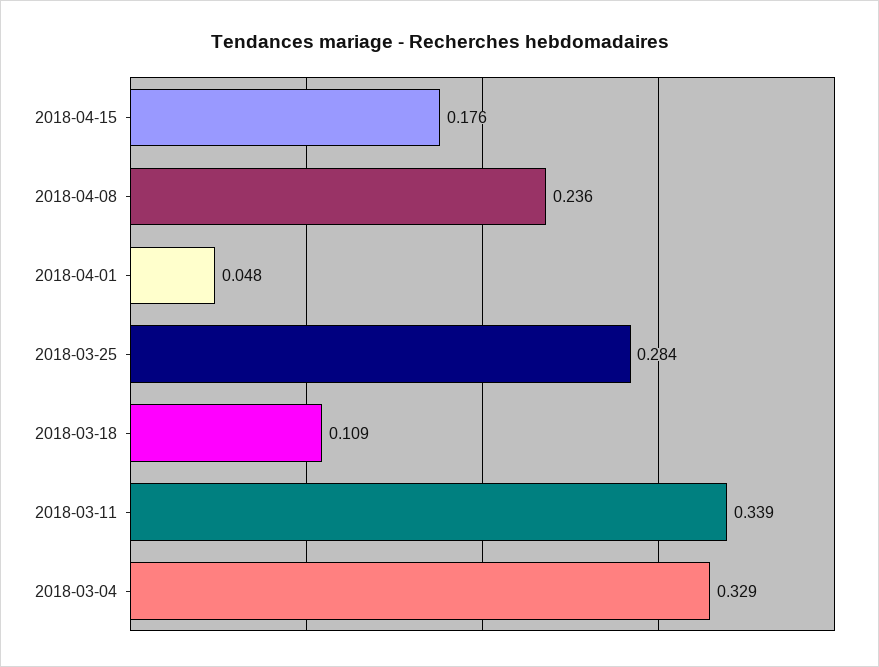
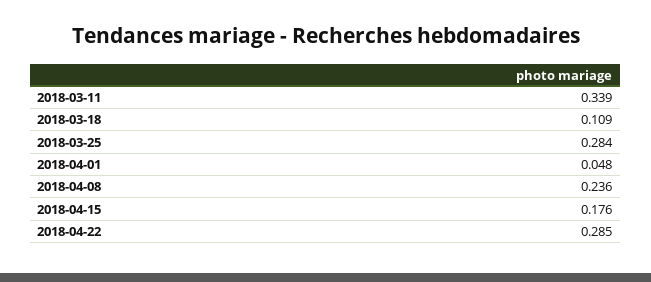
2018-03-04: 0.329 -> none
2018-04-22: none -> 0.285

